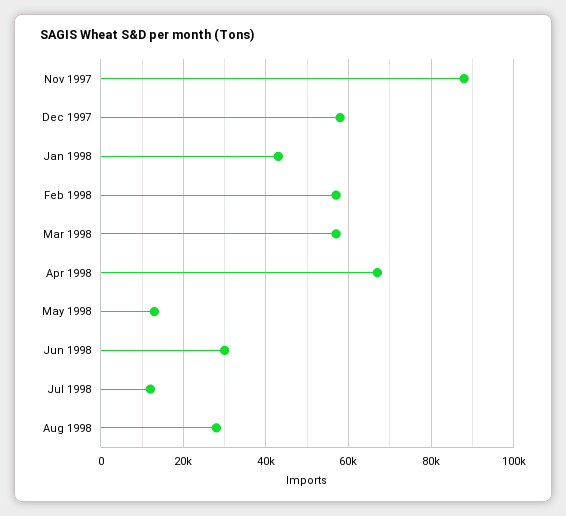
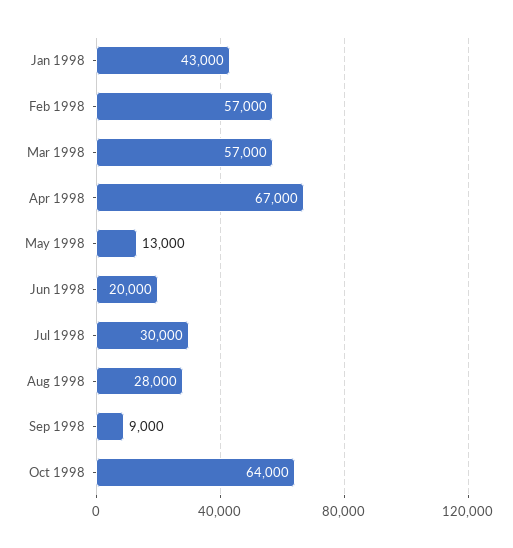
Nov 1997: 88000 -> none
Dec 1997: 58000 -> none
Jun 1998: 30000 -> 20000
Jul 1998: 12000 -> 30000
Sep 1998: none -> 9000
Oct 1998: none -> 64000

